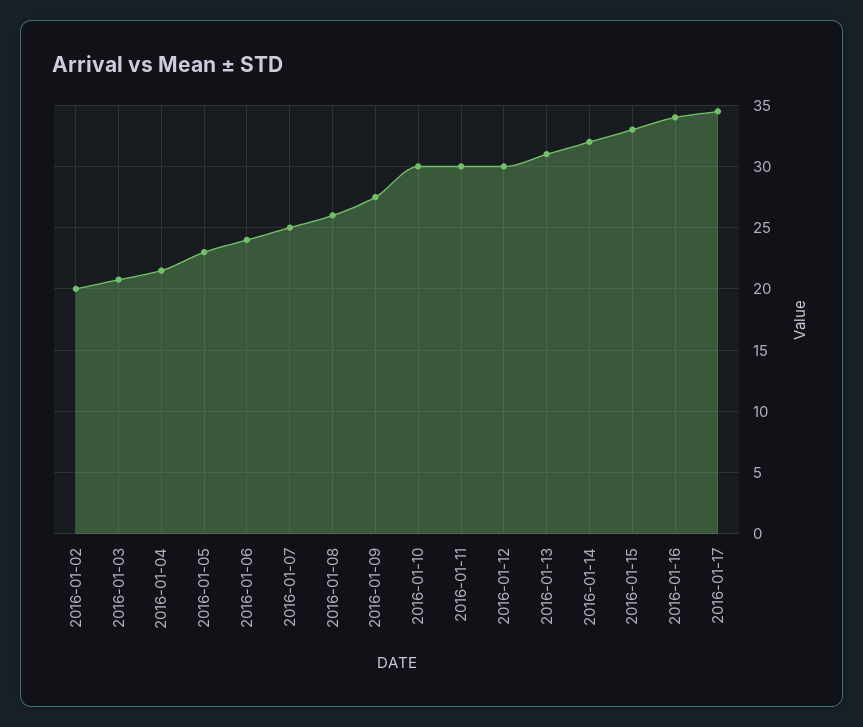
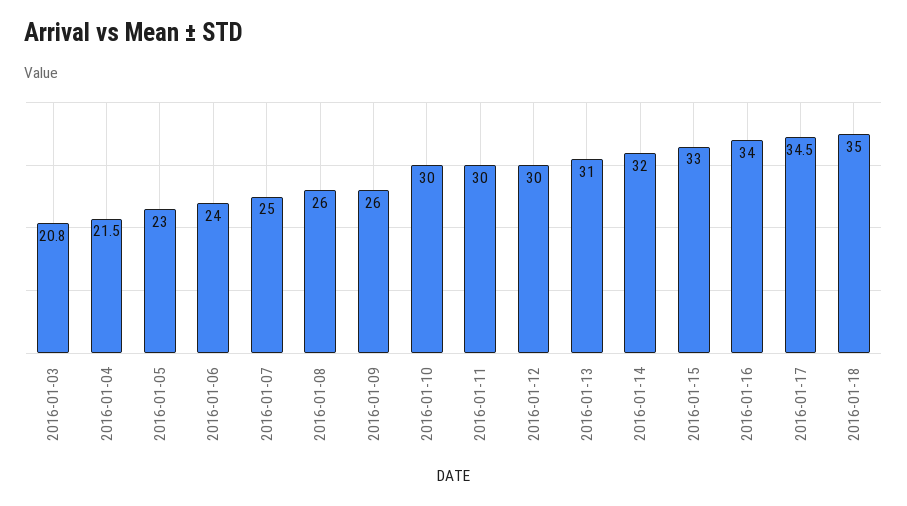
2016-01-02: 20 -> none
2016-01-09: 27.5 -> 26
2016-01-18: none -> 35

